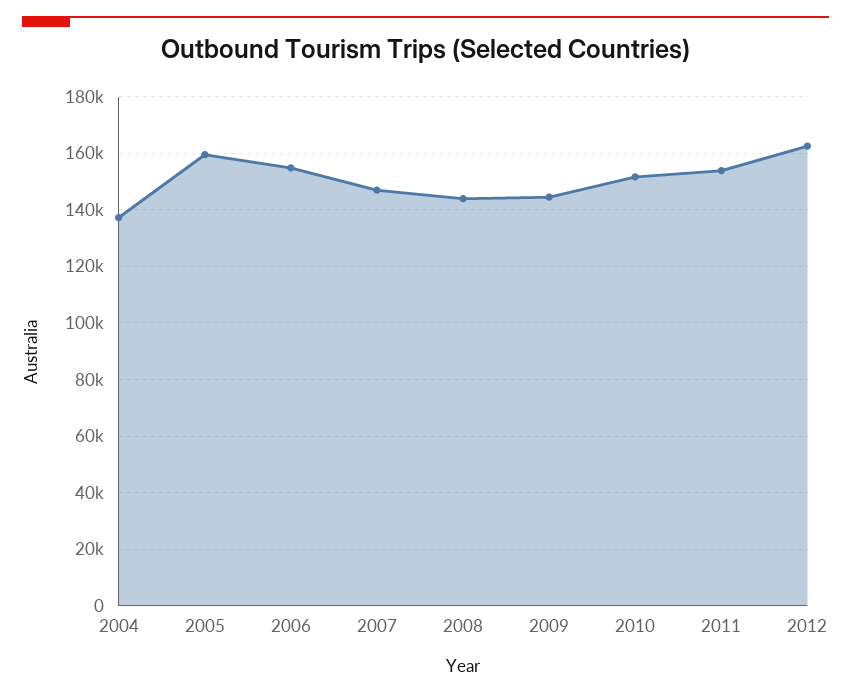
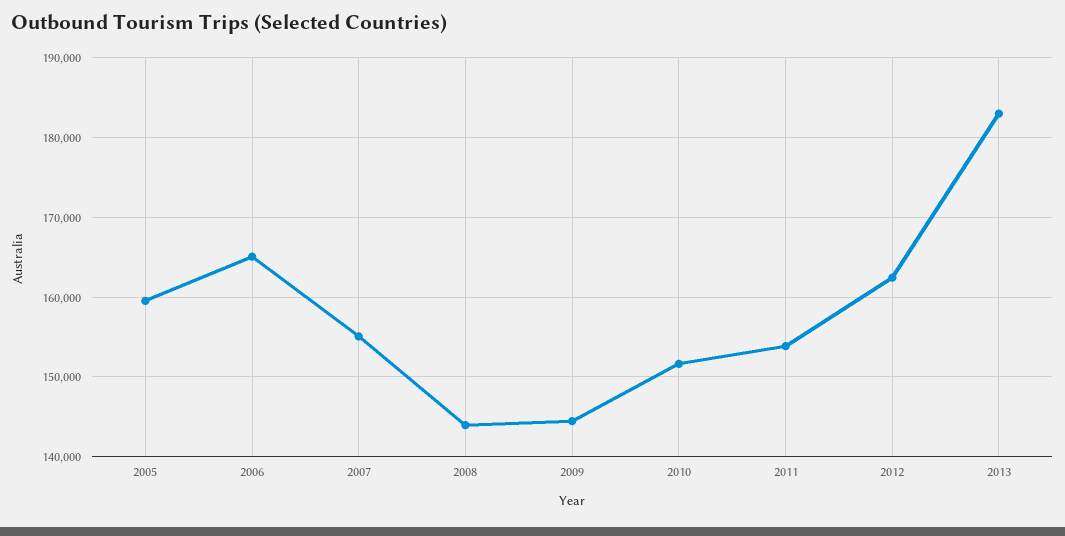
2004: 137500 -> none
2006: 155000 -> 165000
2007: 147500 -> 155000
2013: none -> 183000

